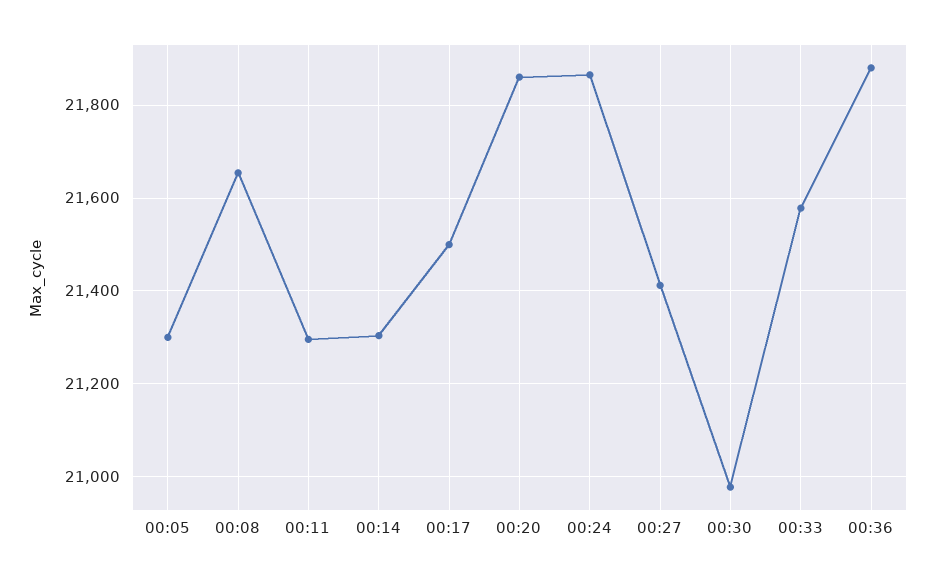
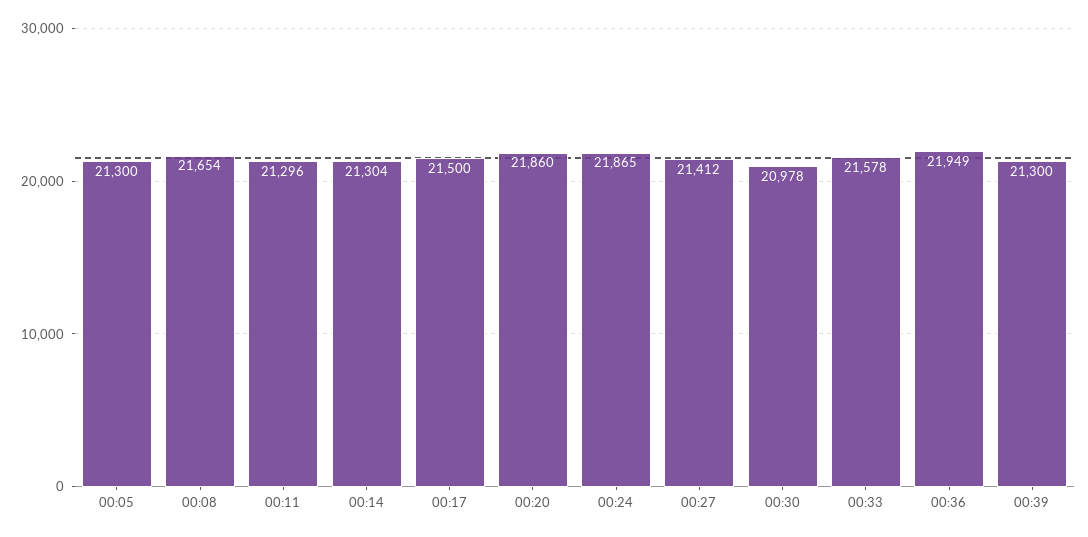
00:36: 21880 -> 21949
00:39: none -> 21300

